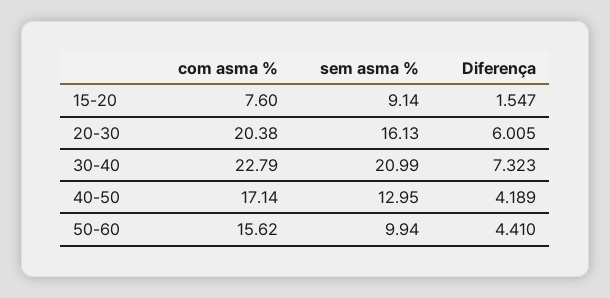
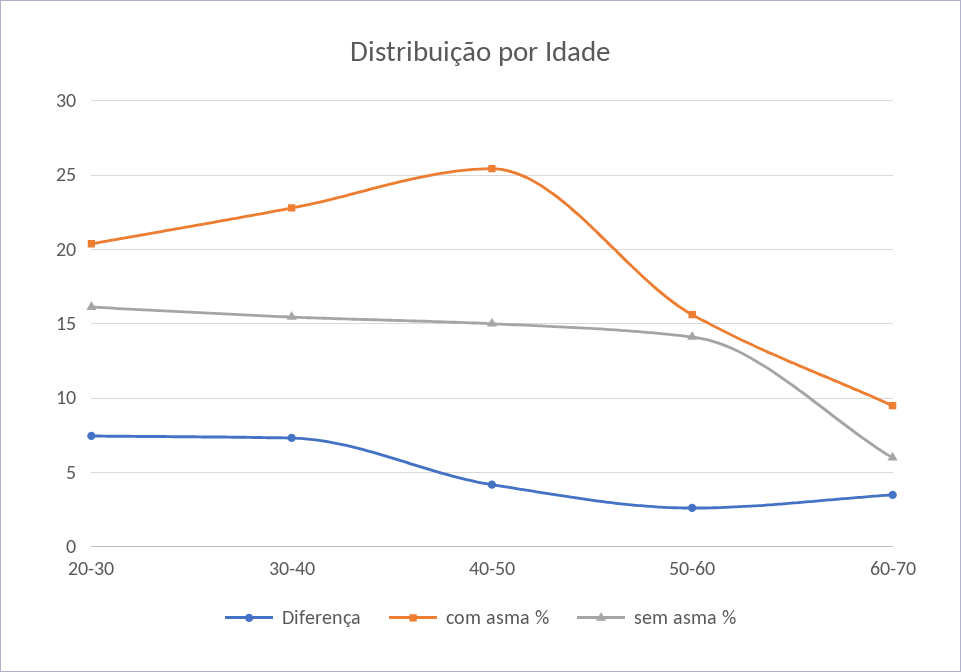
com asma %, 15-20: 7.6 -> none
sem asma %, 15-20: 9.14 -> none
Diferença, 15-20: 1.547 -> none
Diferença, 20-30: 6.005 -> 7.5
sem asma %, 30-40: 20.99 -> 15.5
com asma %, 40-50: 17.14 -> 25.5
sem asma %, 40-50: 12.95 -> 15
sem asma %, 50-60: 9.94 -> 14
Diferença, 50-60: 4.41 -> 2.5
Diferença, 60-70: none -> 3.5
com asma %, 60-70: none -> 9.5
sem asma %, 60-70: none -> 6

